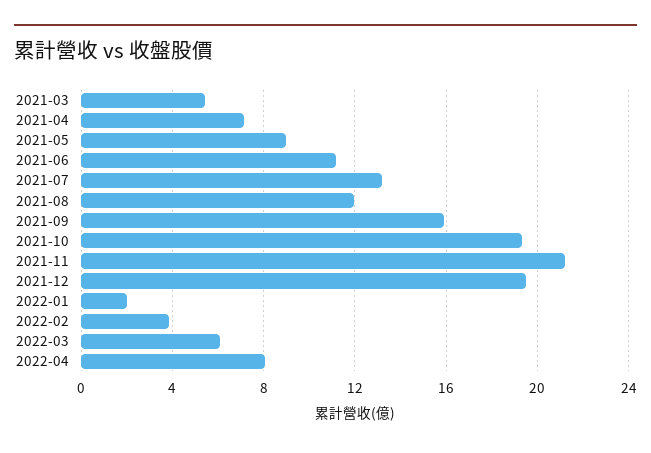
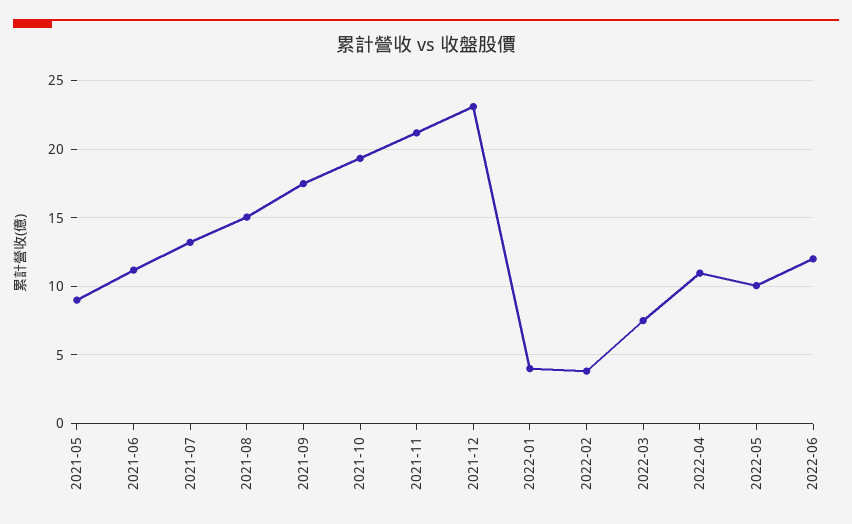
2021-03: 5.5 -> none
2021-04: 7 -> none
2021-08: 12 -> 15
2021-09: 16 -> 17.5
2021-12: 19.5 -> 23
2022-01: 2 -> 4
2022-03: 6 -> 7.5
2022-04: 8 -> 11
2022-05: none -> 10
2022-06: none -> 12

